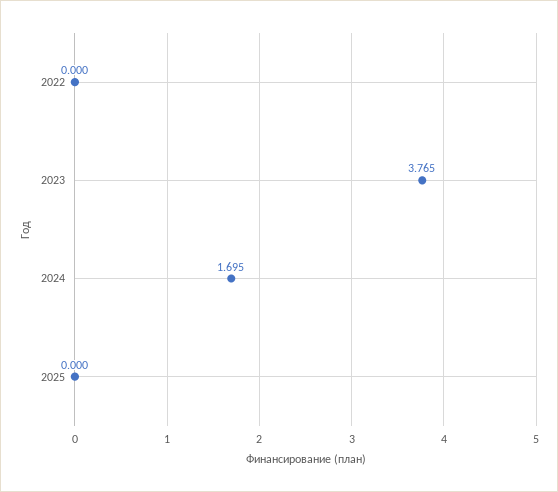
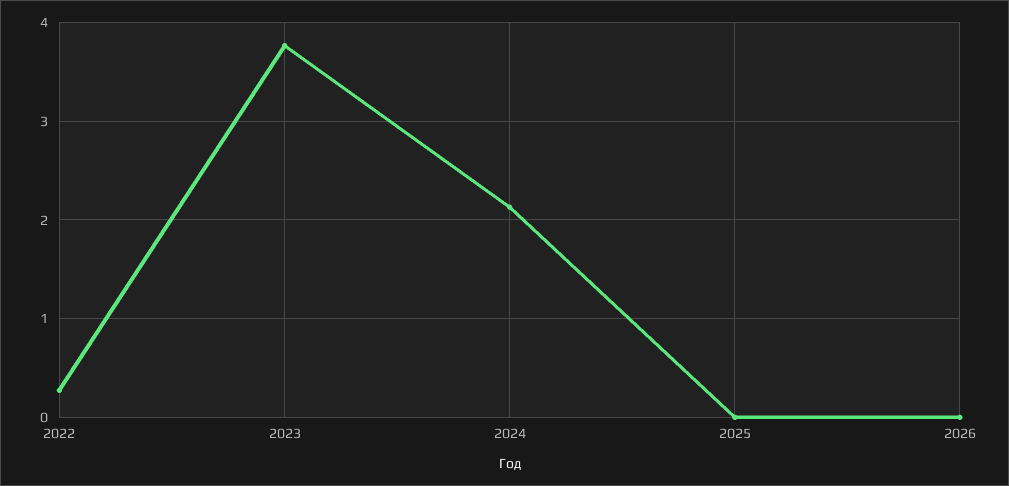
2022: 0 -> 0.3
2024: 1.695 -> 2.1
2026: none -> 0

